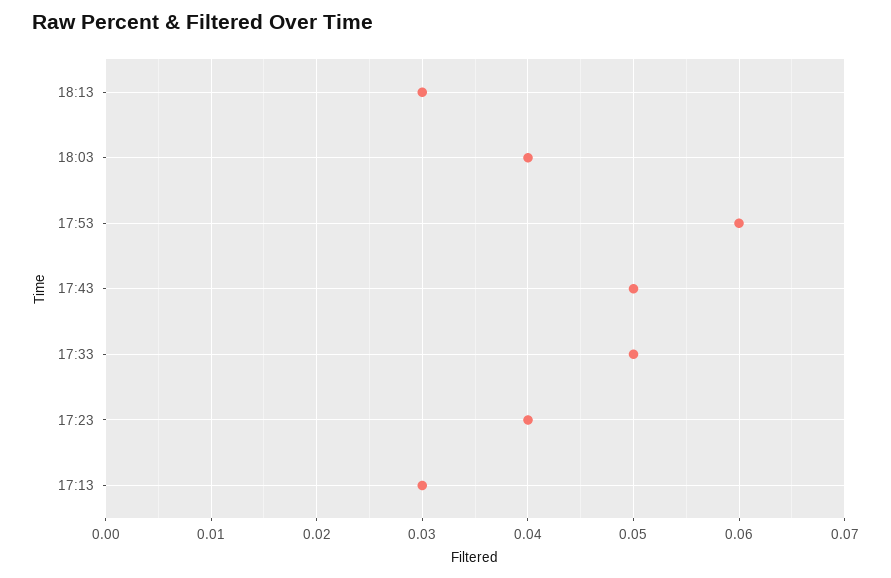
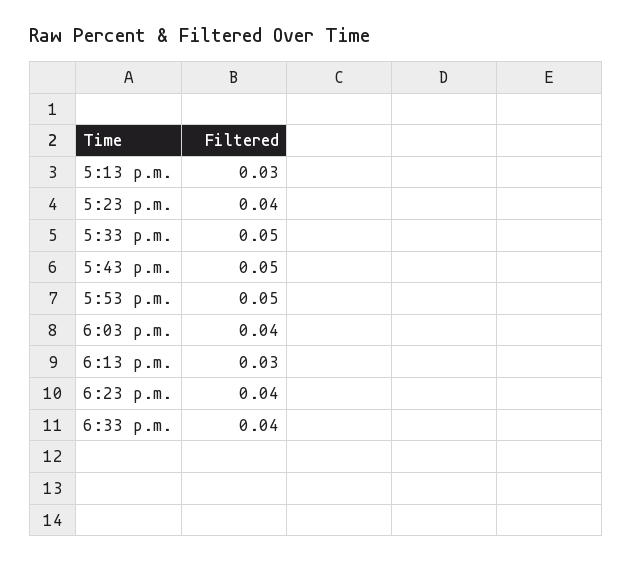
17:53: 0.06 -> 0.05
6:23 p.m.: none -> 0.04
6:33 p.m.: none -> 0.04

